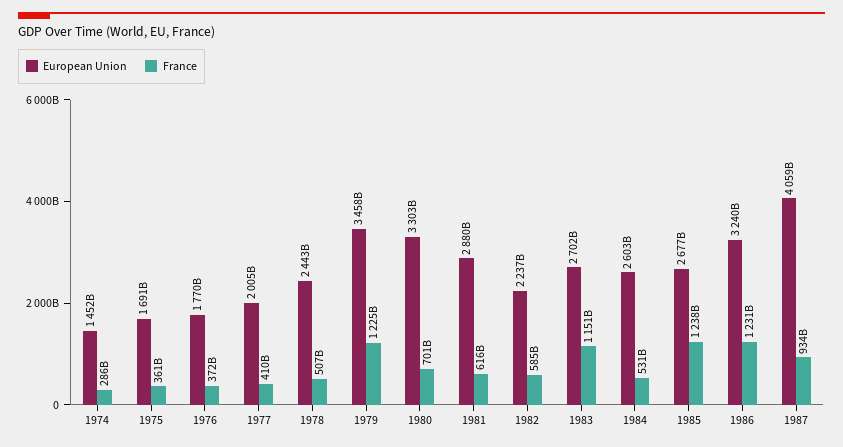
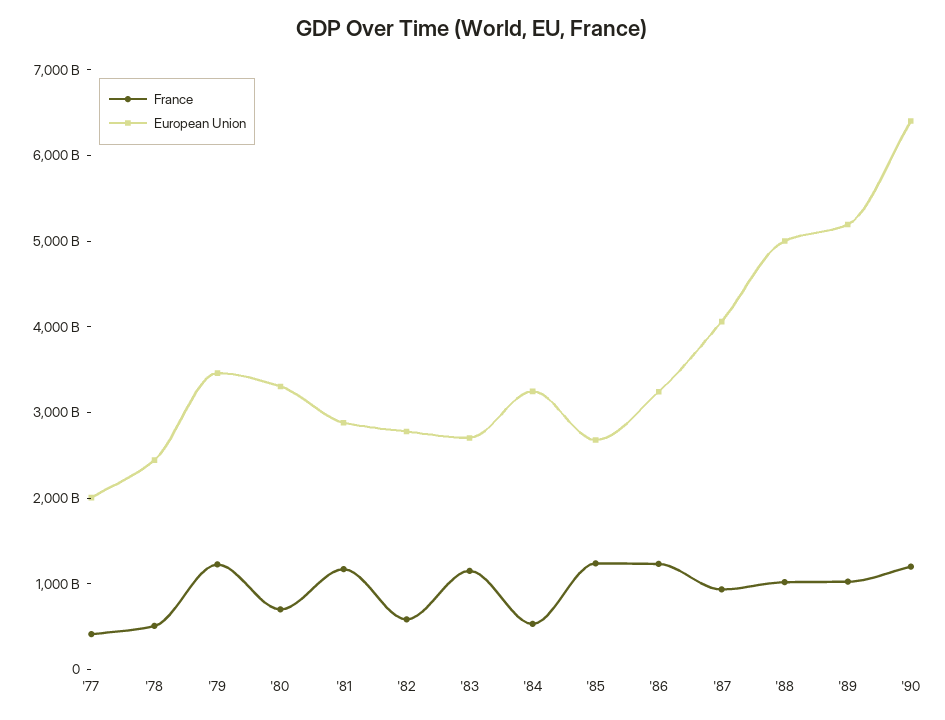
European Union, 1974: 1452000000000 -> none
France, 1974: 286000000000 -> none
European Union, 1975: 1691000000000 -> none
France, 1975: 361000000000 -> none
European Union, 1976: 1770000000000 -> none
France, 1976: 372000000000 -> none
France, 1981: 616000000000 -> 1200000000000
European Union, 1982: 2237000000000 -> 2800000000000
European Union, 1984: 2603000000000 -> 3200000000000
France, '88: none -> 1000000000000
European Union, '88: none -> 5000000000000
France, '89: none -> 1000000000000
European Union, '89: none -> 5200000000000
France, '90: none -> 1200000000000
European Union, '90: none -> 6400000000000

